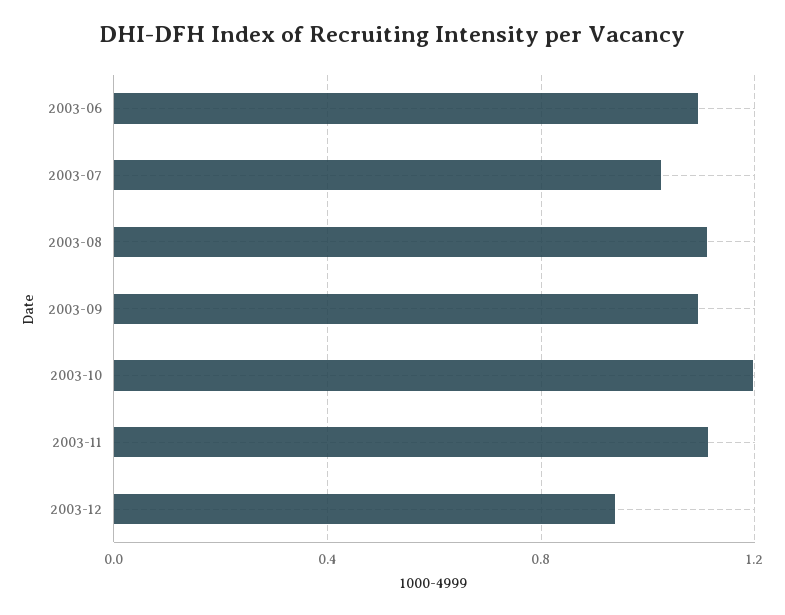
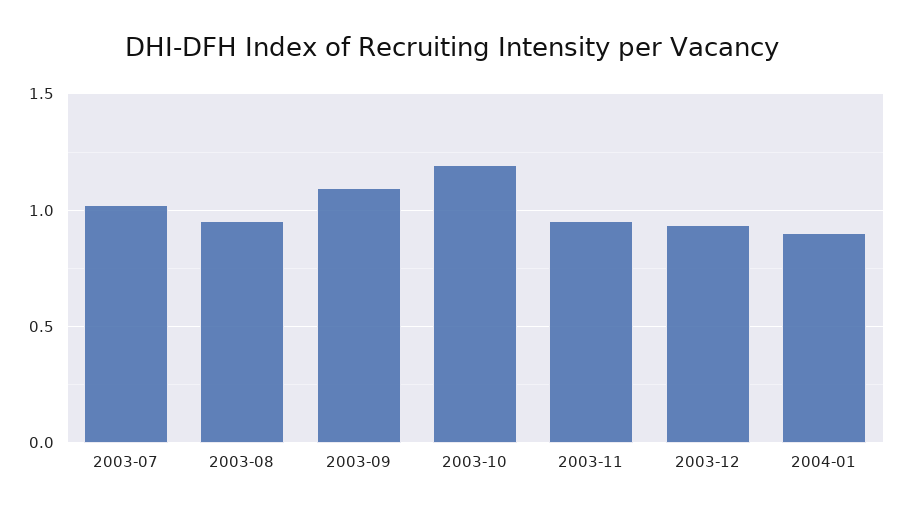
2003-06: 1.1 -> none
2003-08: 1.1 -> 0.95
2003-11: 1.1 -> 0.95
2004-01: none -> 0.9

